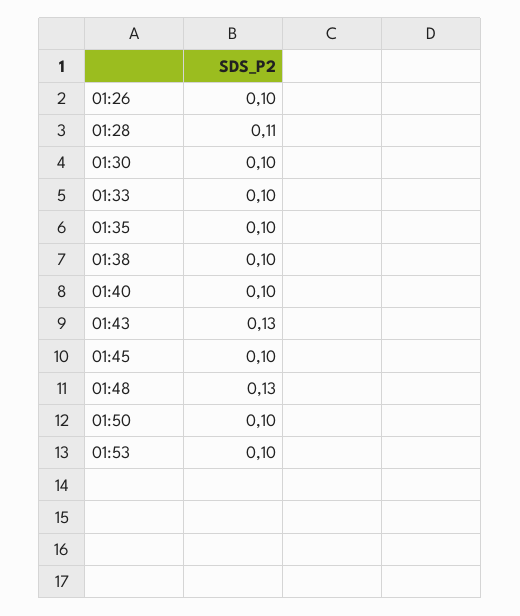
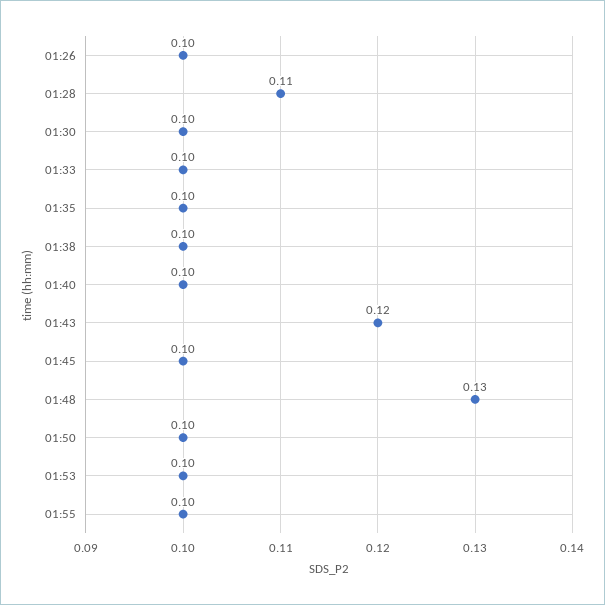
01:43: 0.13 -> 0.12
01:55: none -> 0.1

